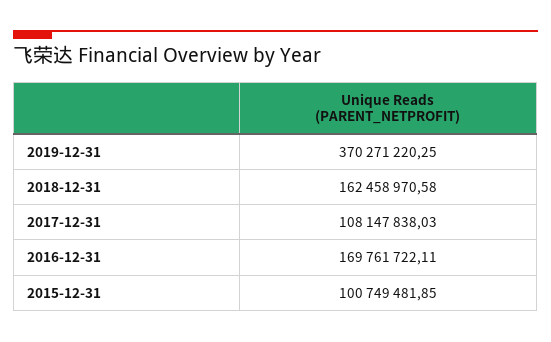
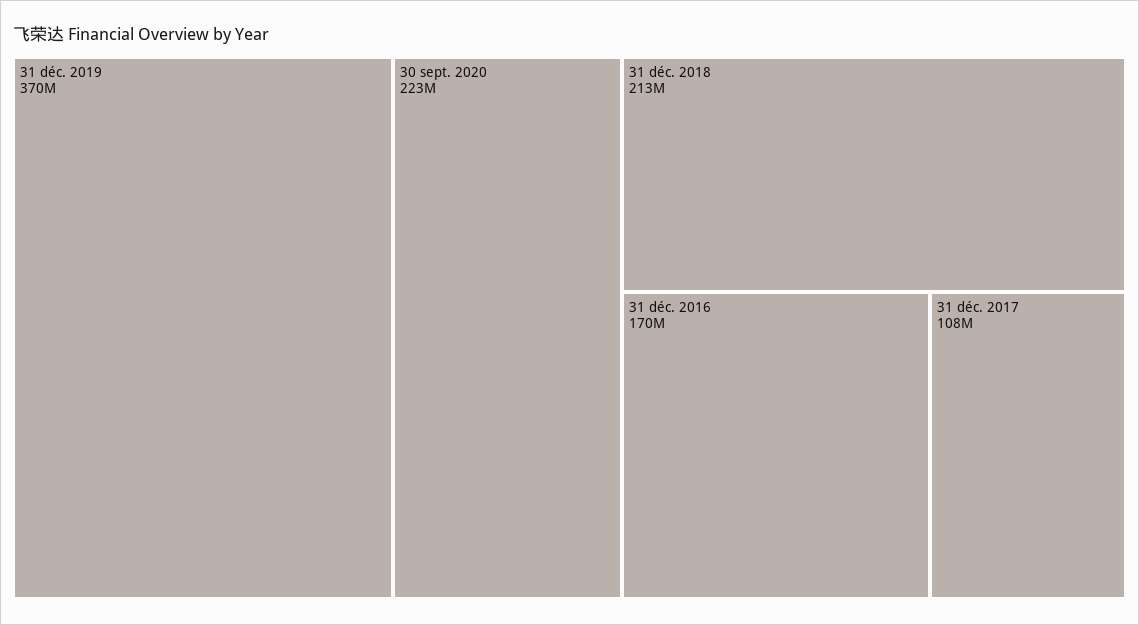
2018-12-31: 162458970.58 -> 213000000
2015-12-31: 100749481.85 -> none
30 sept. 2020: none -> 223000000

